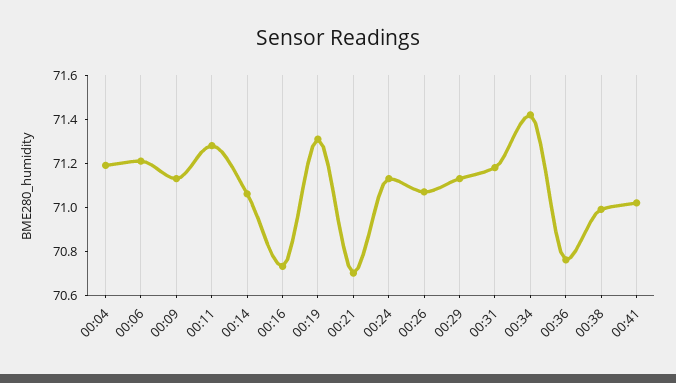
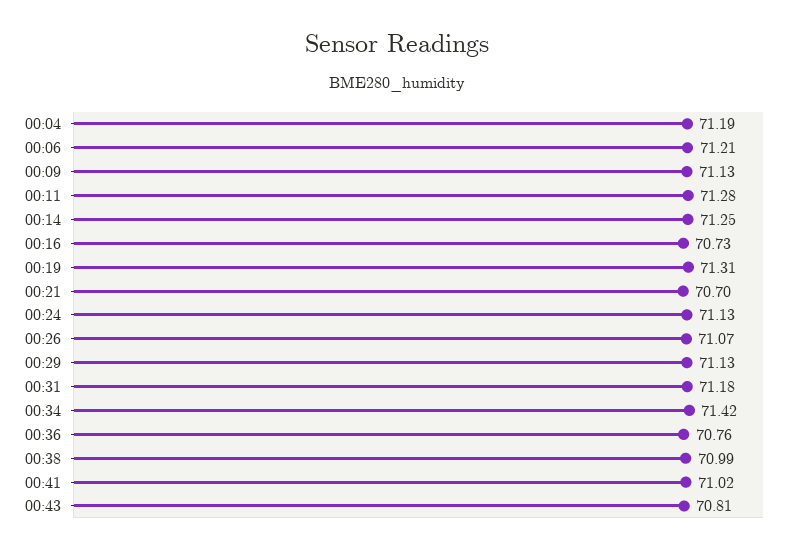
00:14: 71.05 -> 71.25
00:43: none -> 70.81

